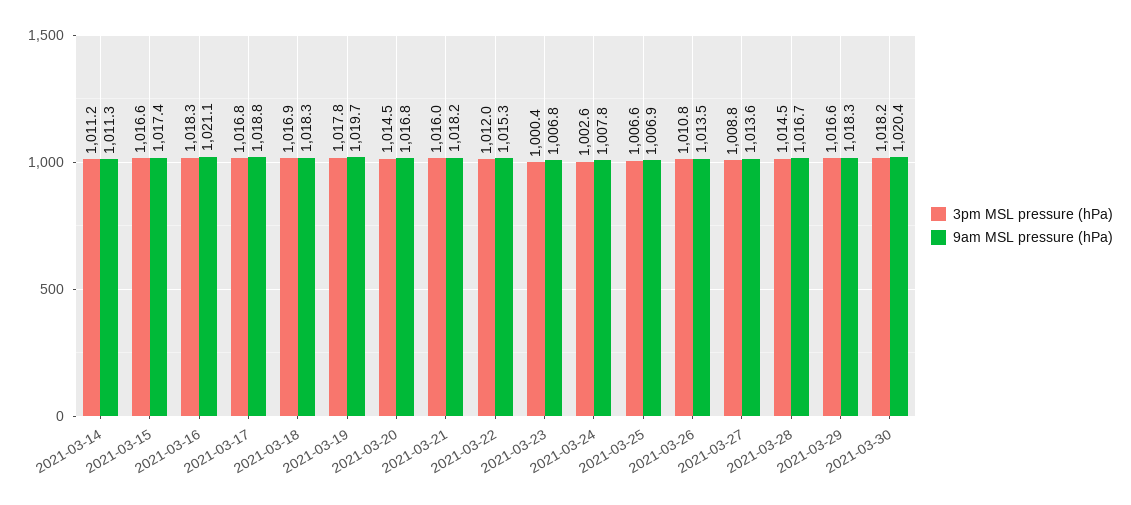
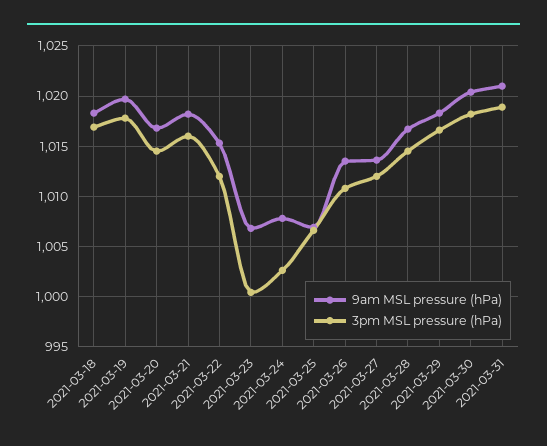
3pm MSL pressure (hPa), 2021-03-14: 1011.2 -> none
9am MSL pressure (hPa), 2021-03-14: 1011.3 -> none
3pm MSL pressure (hPa), 2021-03-15: 1016.6 -> none
9am MSL pressure (hPa), 2021-03-15: 1017.4 -> none
3pm MSL pressure (hPa), 2021-03-16: 1018.3 -> none
9am MSL pressure (hPa), 2021-03-16: 1021.1 -> none
3pm MSL pressure (hPa), 2021-03-17: 1016.8 -> none
9am MSL pressure (hPa), 2021-03-17: 1018.8 -> none
3pm MSL pressure (hPa), 2021-03-27: 1008.8 -> 1012
9am MSL pressure (hPa), 2021-03-31: none -> 1021
3pm MSL pressure (hPa), 2021-03-31: none -> 1019

